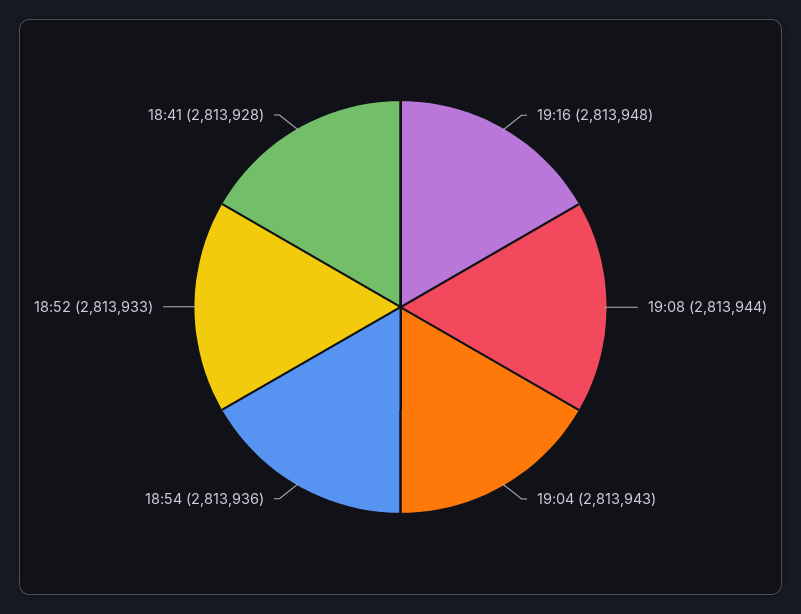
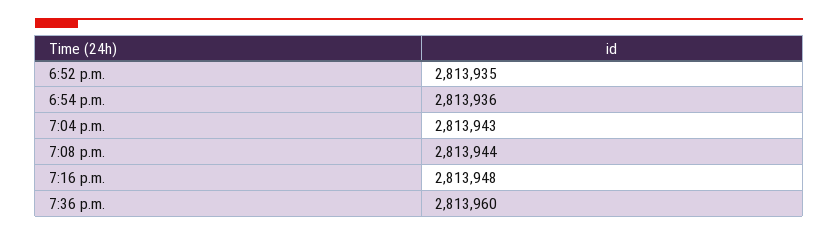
18:52: 2813933 -> 2813935
18:41: 2813928 -> none
7:36 p.m.: none -> 2813960

